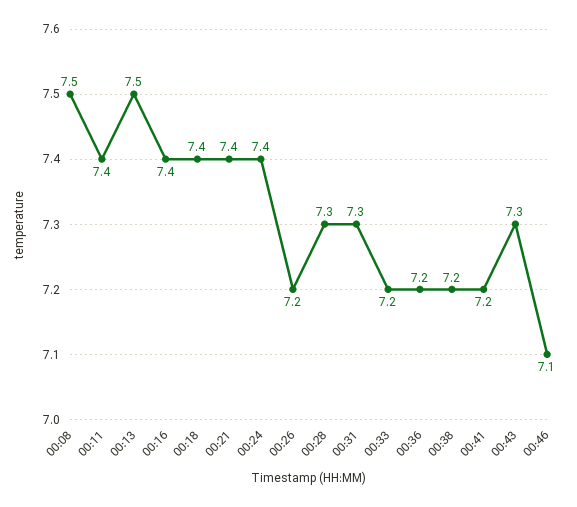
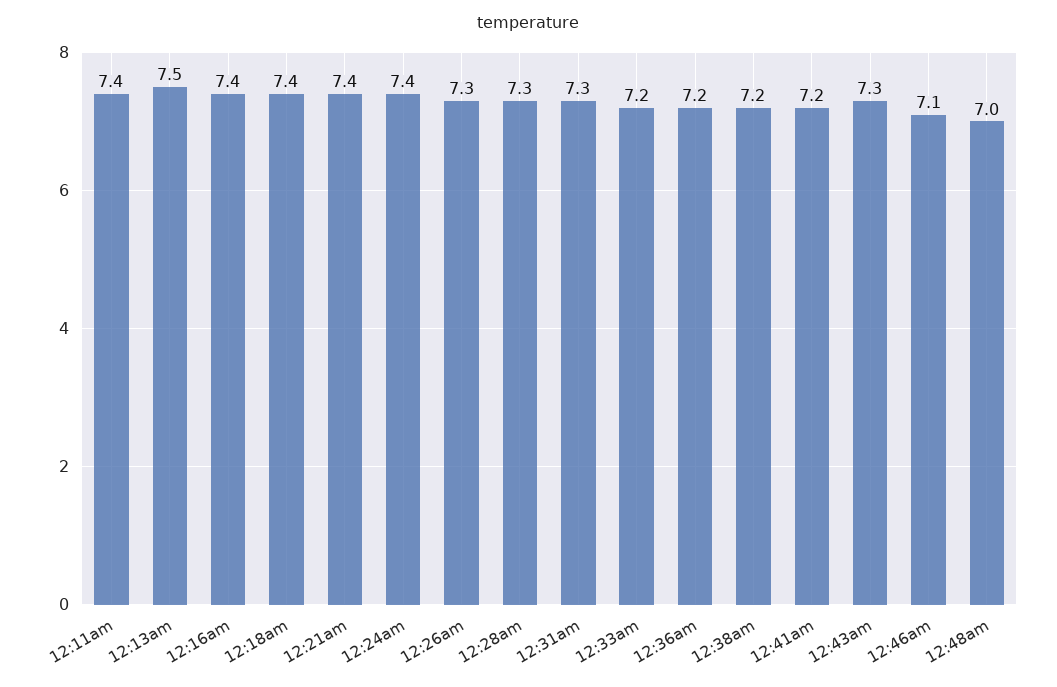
00:08: 7.5 -> none
00:26: 7.2 -> 7.3
12:48am: none -> 7

